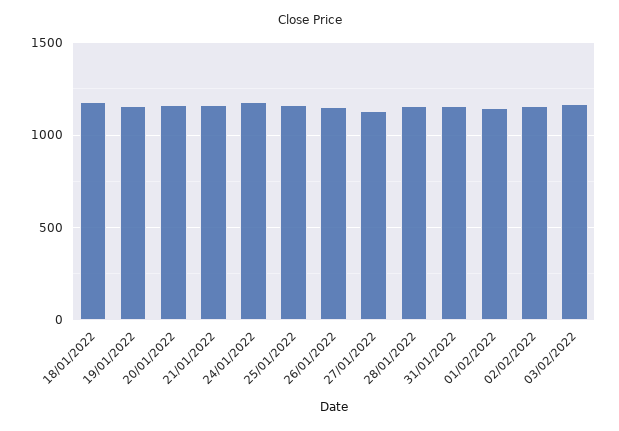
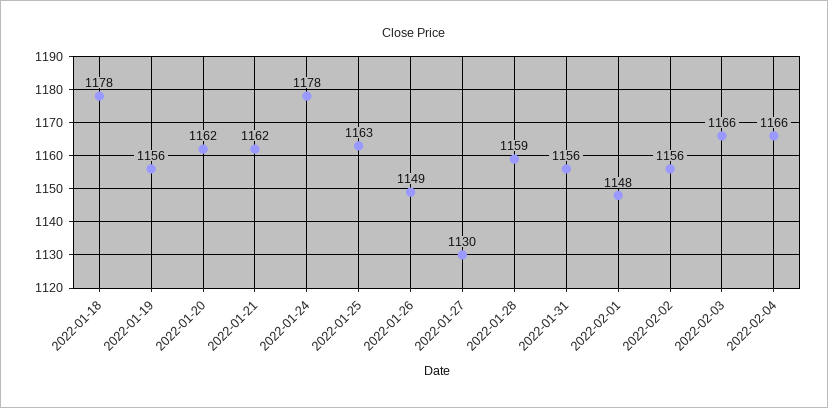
2022-02-04: none -> 1166

